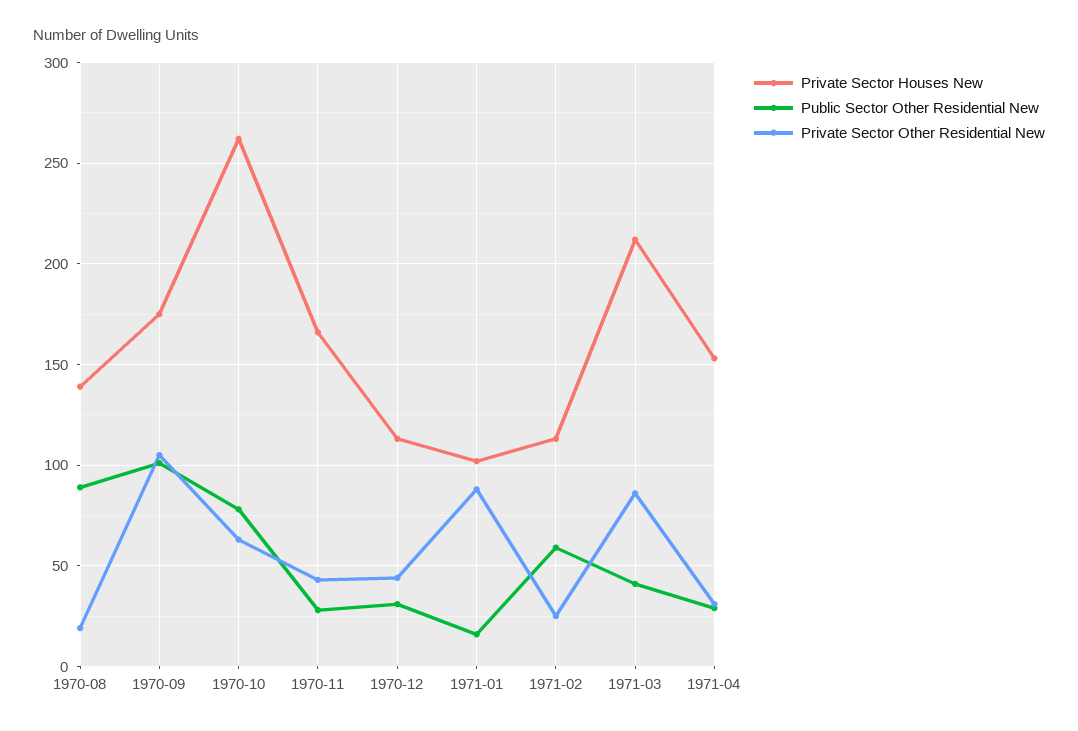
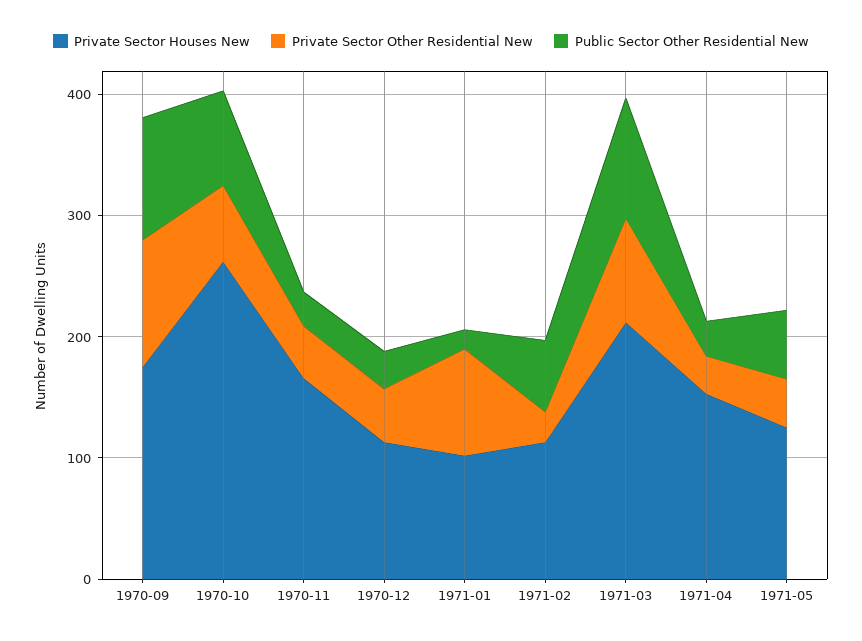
Private Sector Houses New, 1970-08: 140 -> none
Public Sector Other Residential New, 1970-08: 90 -> none
Private Sector Other Residential New, 1970-08: 20 -> none
Public Sector Other Residential New, 1971-03: 40 -> 100
Private Sector Houses New, 1971-05: none -> 120
Private Sector Other Residential New, 1971-05: none -> 40
Public Sector Other Residential New, 1971-05: none -> 60

